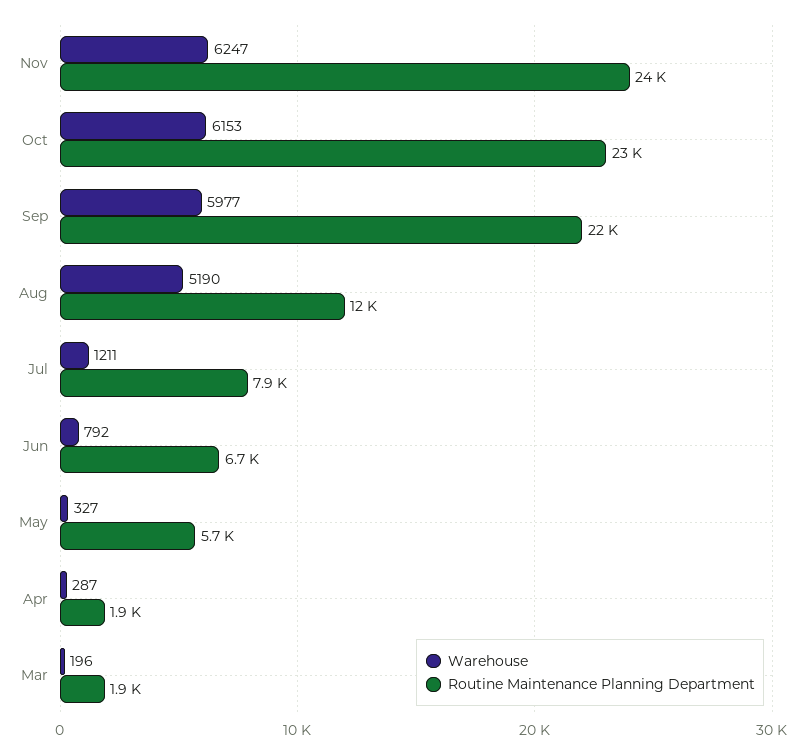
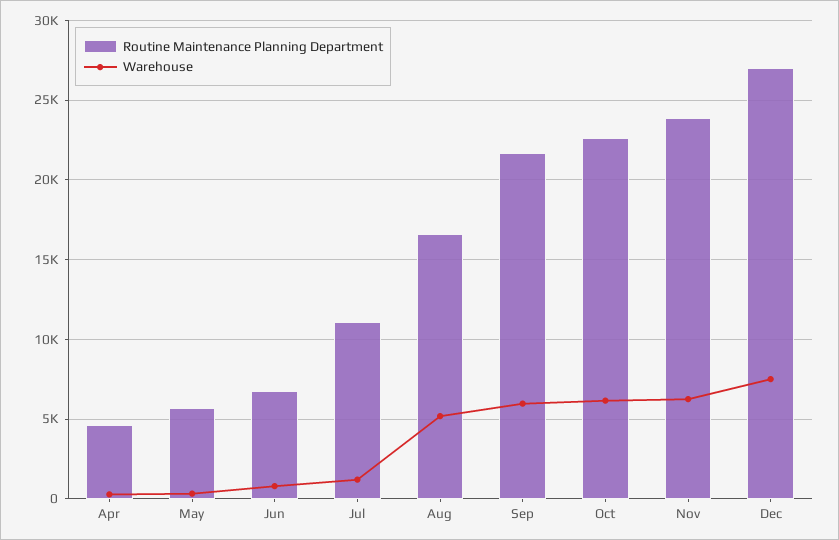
Routine Maintenance Planning Department, Aug: 12000 -> 16500
Routine Maintenance Planning Department, Jul: 7900 -> 11000
Routine Maintenance Planning Department, Apr: 1900 -> 4500
Warehouse, Mar: 196 -> none
Routine Maintenance Planning Department, Mar: 1900 -> none
Routine Maintenance Planning Department, Dec: none -> 27000
Warehouse, Dec: none -> 7500

